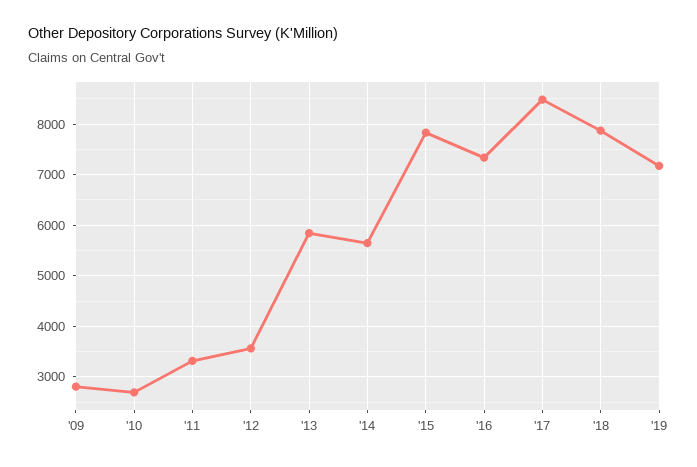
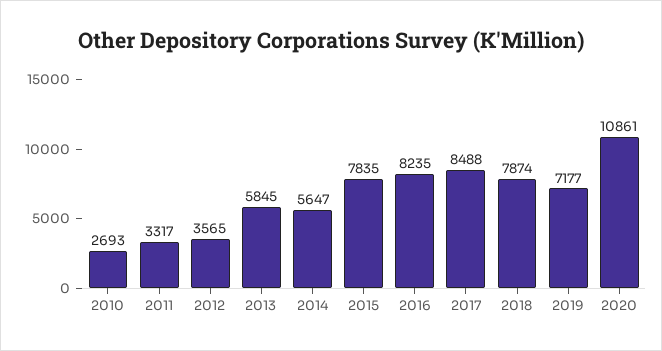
'09: 2800 -> none
'16: 7400 -> 8235
2020: none -> 10861

